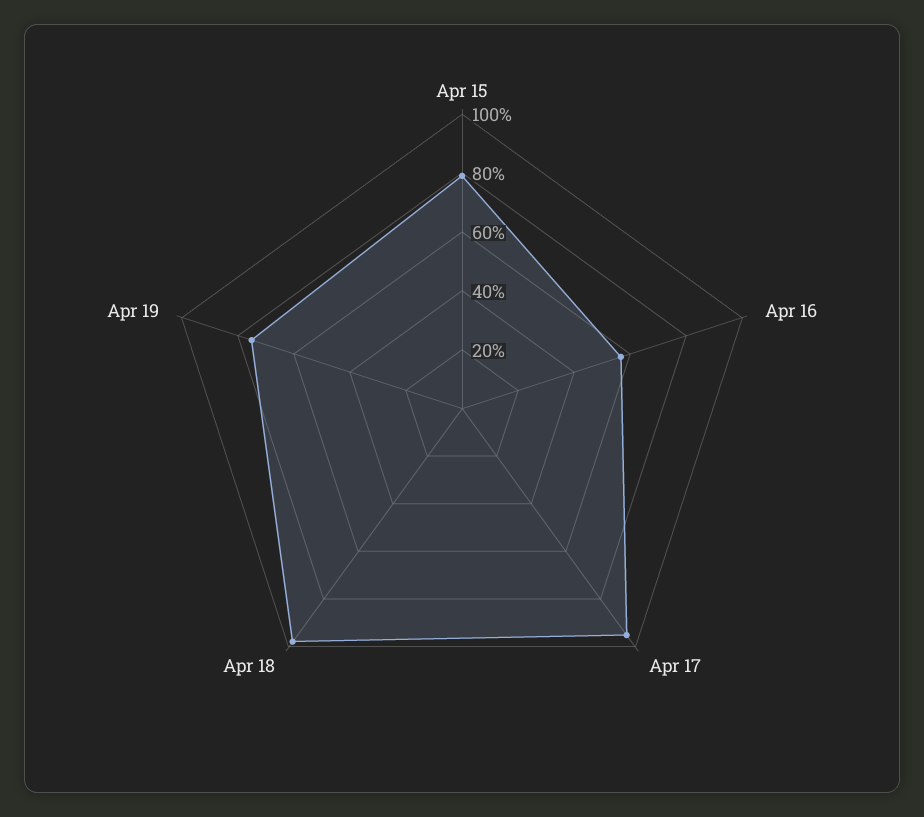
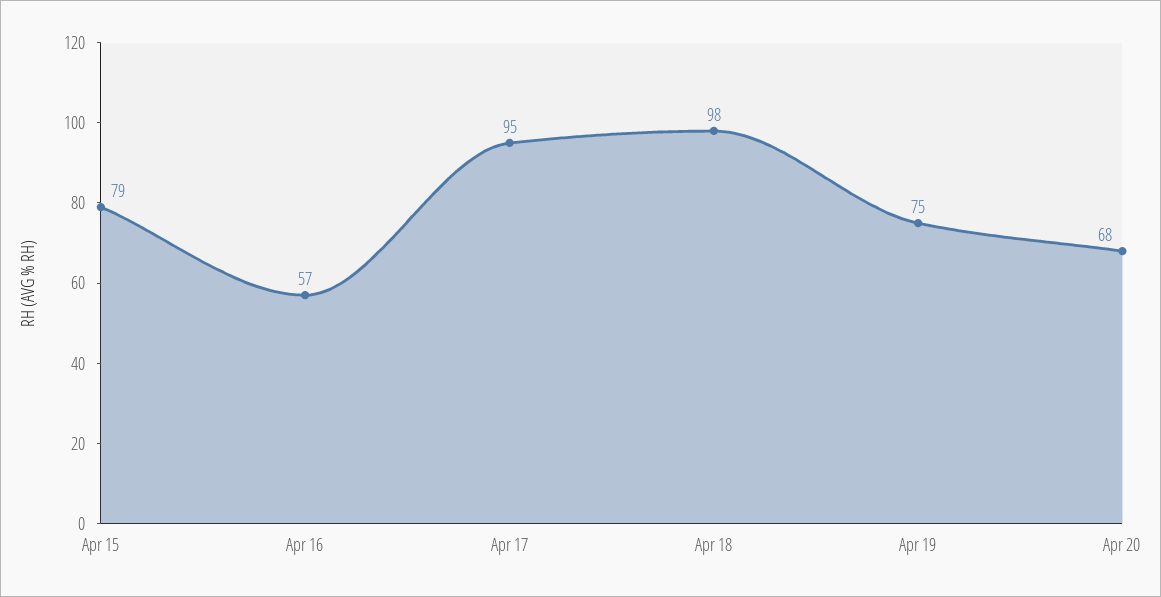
Apr 20: none -> 68

